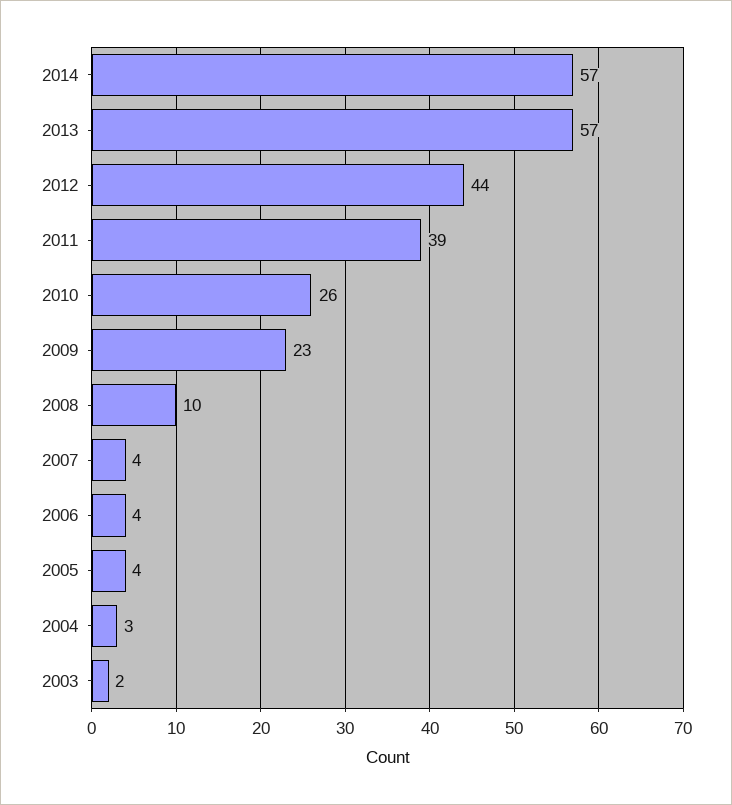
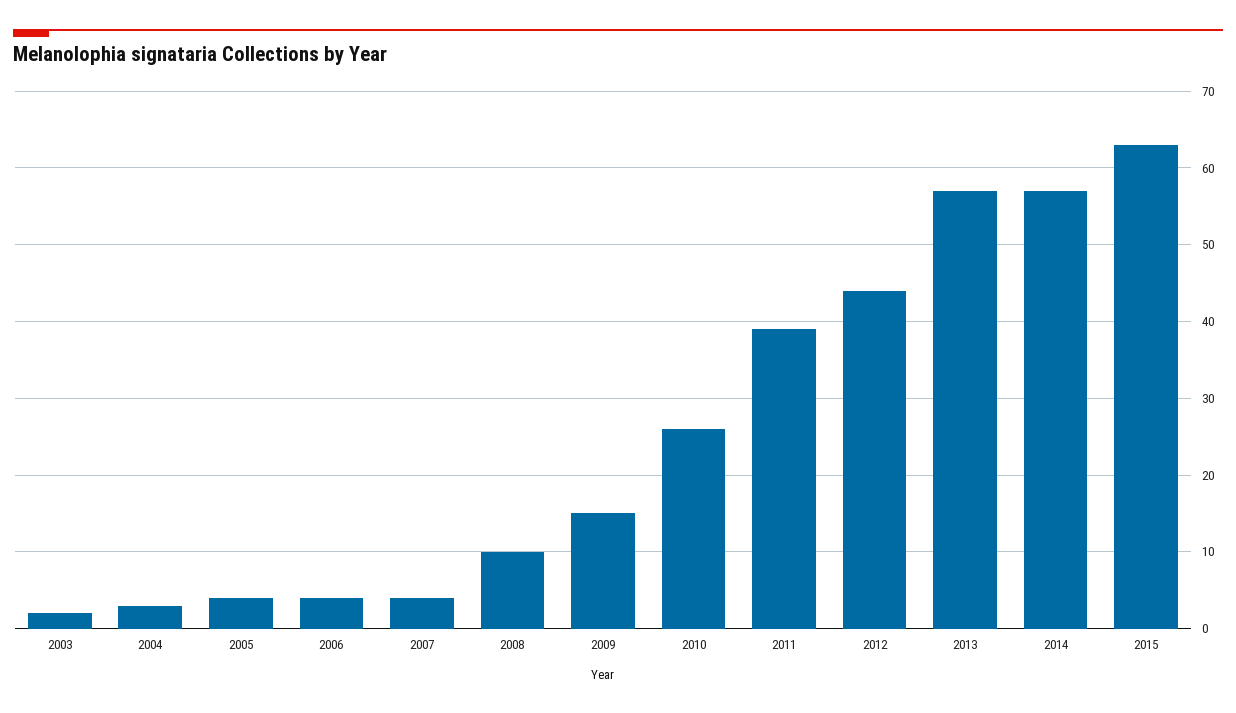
2009: 23 -> 15
2015: none -> 63

